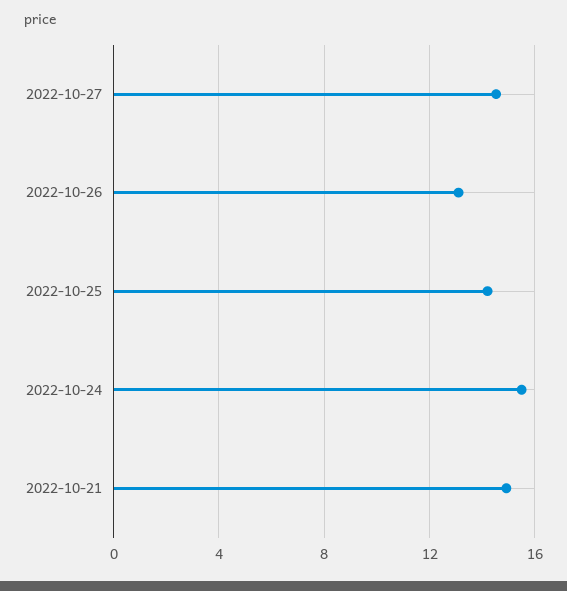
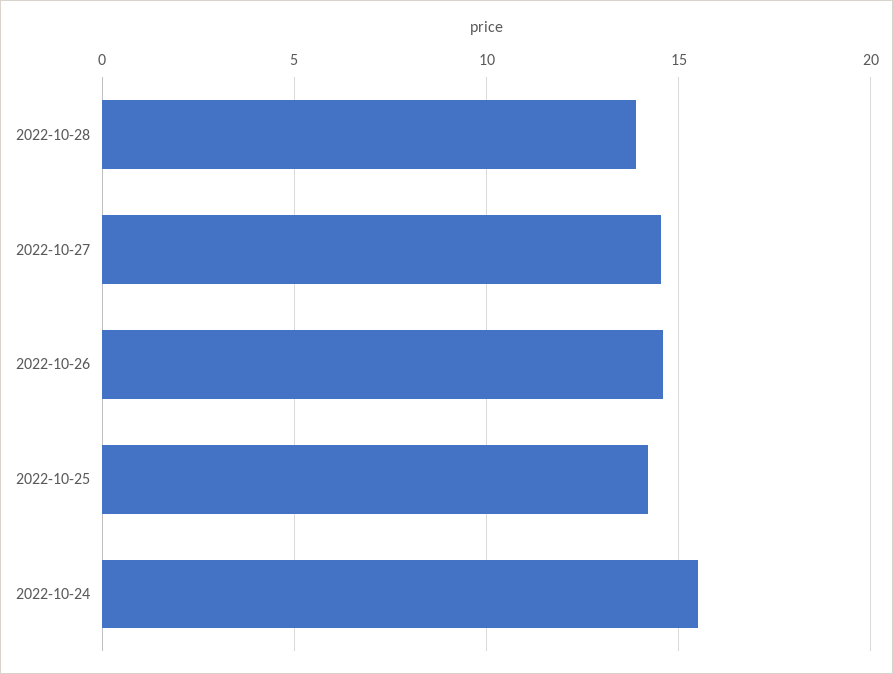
2022-10-26: 13 -> 14.5
2022-10-21: 15 -> none
2022-10-28: none -> 14

